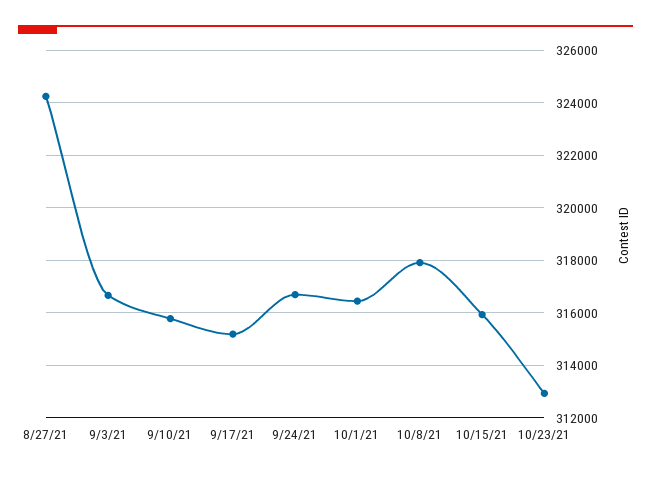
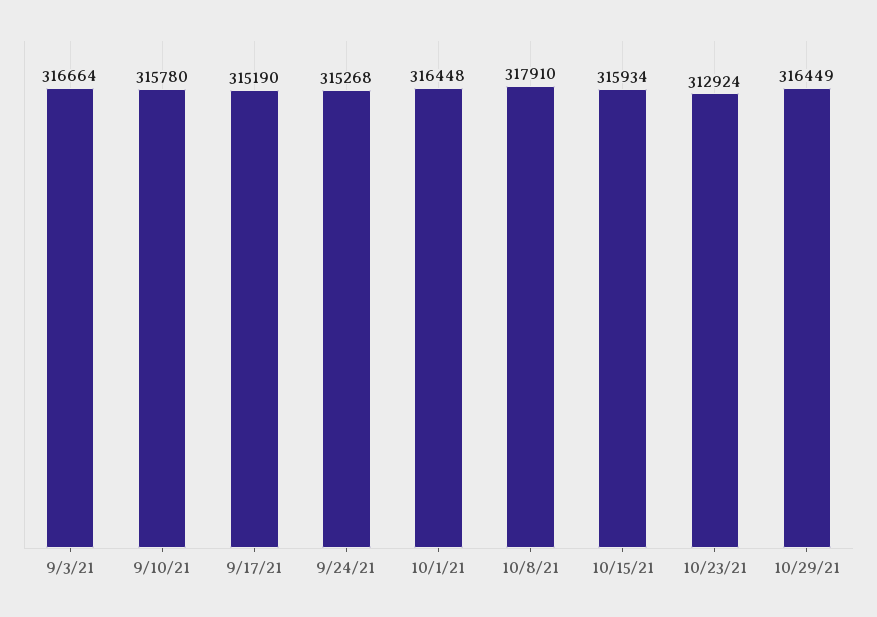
8/27/21: 324250 -> none
9/24/21: 316750 -> 315268
10/29/21: none -> 316449

